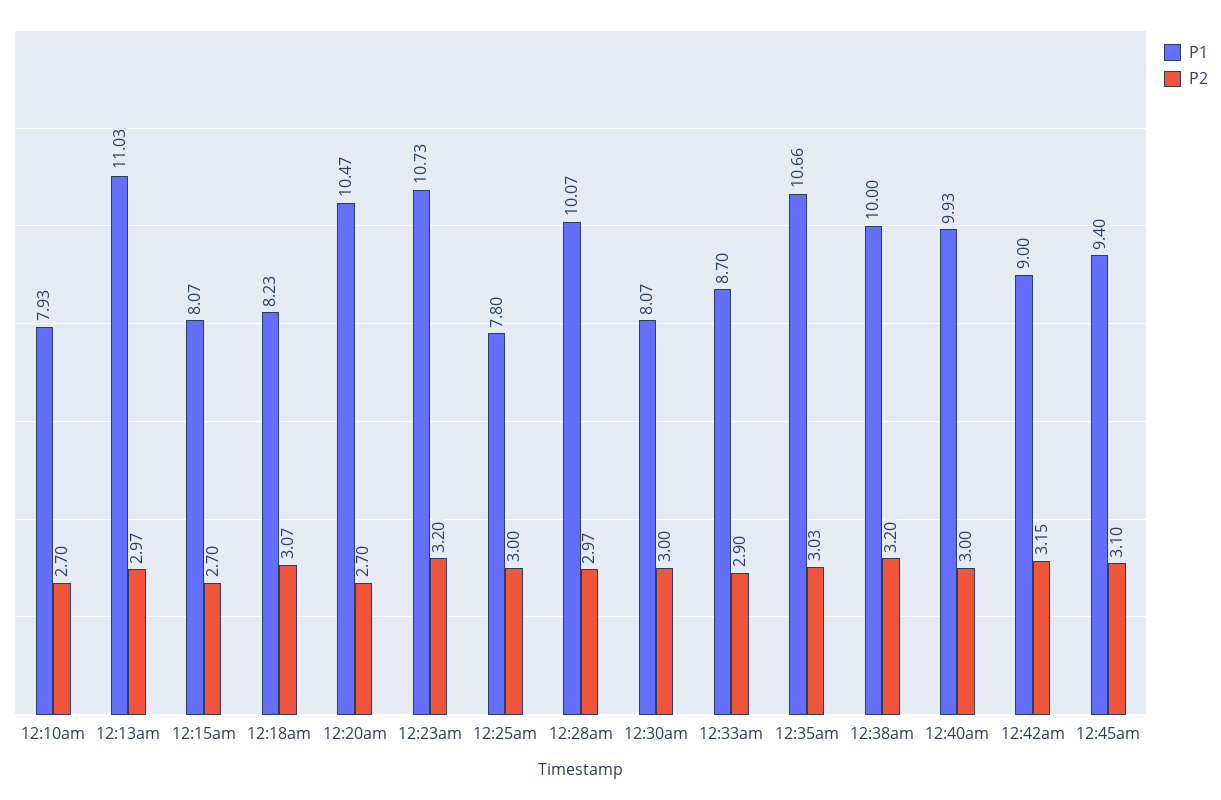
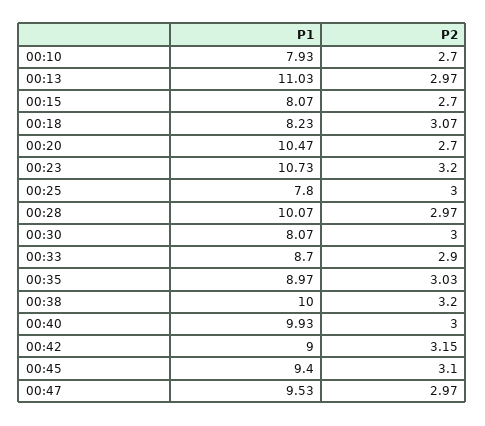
P1, 12:35am: 10.66 -> 8.97
P1, 00:47: none -> 9.53
P2, 00:47: none -> 2.97

